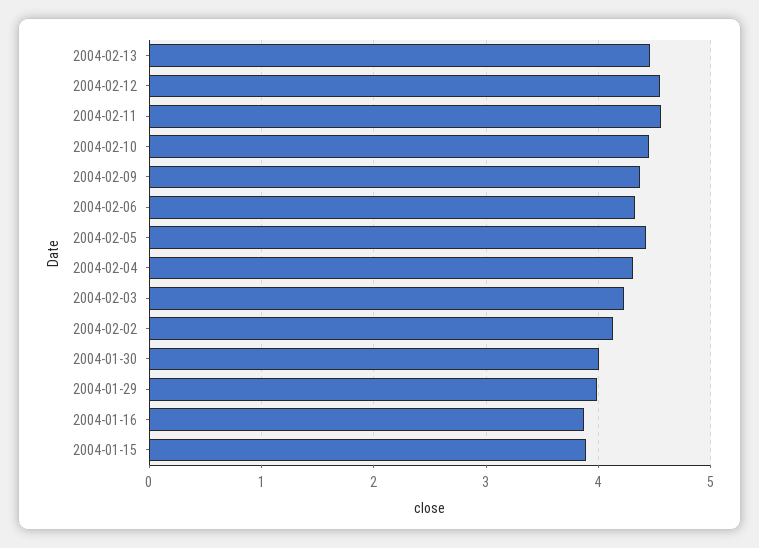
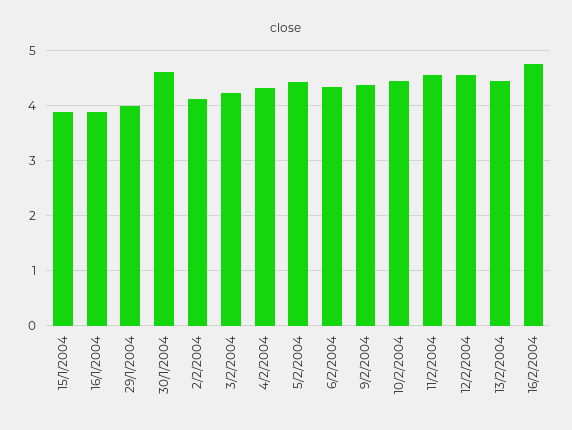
2004-01-30: 4 -> 4.6
16/2/2004: none -> 4.8

